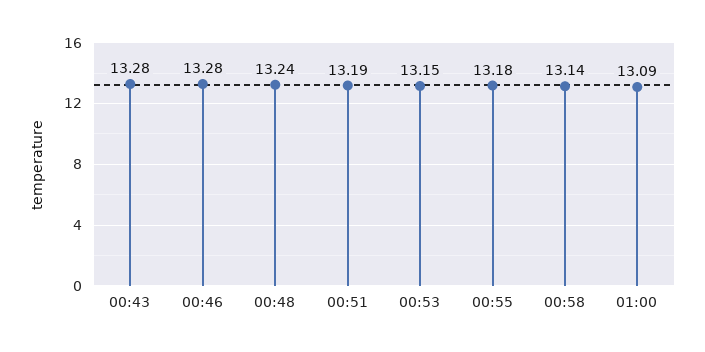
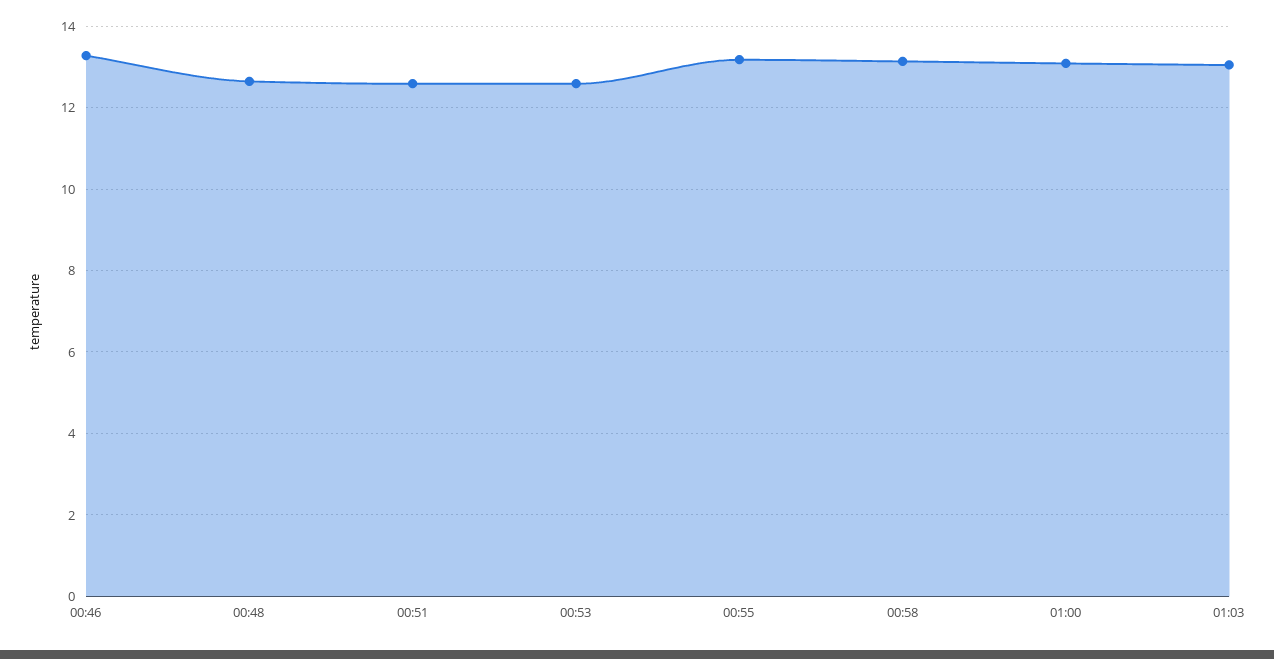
00:43: 13.28 -> none
00:48: 13.24 -> 12.6
00:51: 13.19 -> 12.6
00:53: 13.15 -> 12.6
01:03: none -> 13

